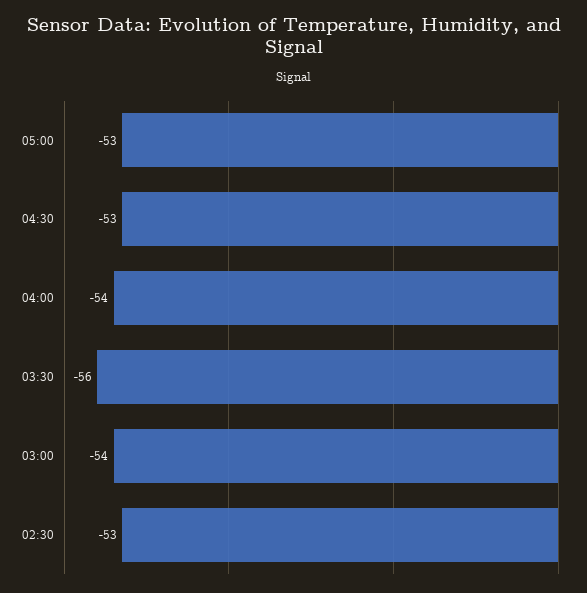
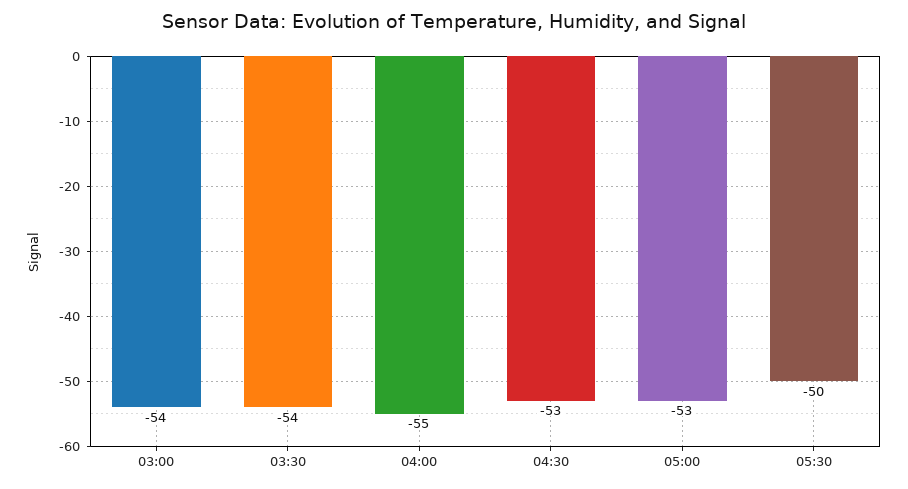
04:00: -54 -> -55
03:30: -56 -> -54
02:30: -53 -> none
05:30: none -> -50

